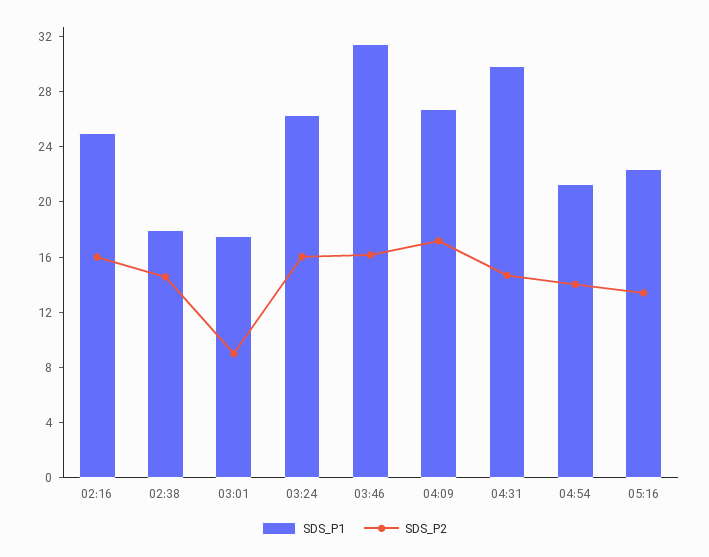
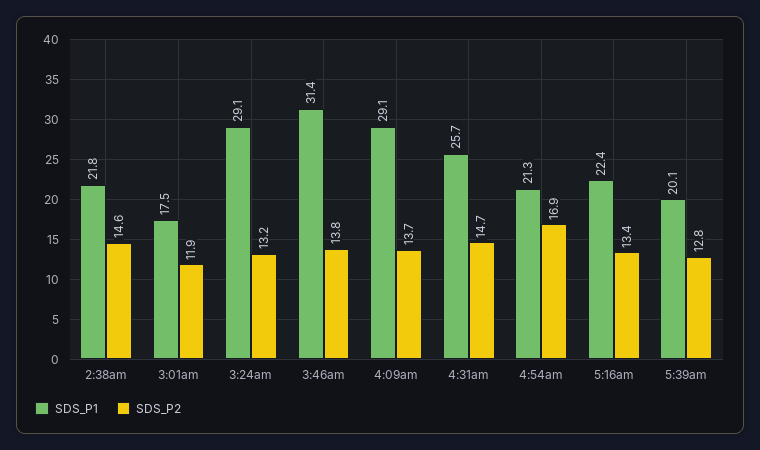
SDS_P1, 02:16: 25 -> none
SDS_P2, 02:16: 16 -> none
SDS_P1, 02:38: 18 -> 21.8
SDS_P2, 03:01: 9 -> 11.9
SDS_P1, 03:24: 26 -> 29.1
SDS_P2, 03:24: 16 -> 13.2
SDS_P2, 03:46: 16 -> 13.8
SDS_P1, 04:09: 27 -> 29.1
SDS_P2, 04:09: 17 -> 13.7
SDS_P1, 04:31: 30 -> 25.7
SDS_P2, 04:54: 14 -> 16.9
SDS_P1, 5:39am: none -> 20.1
SDS_P2, 5:39am: none -> 12.8

